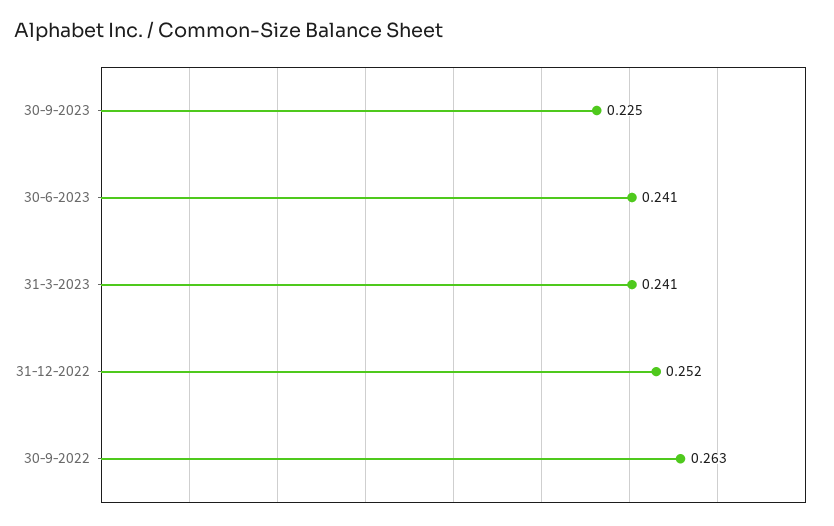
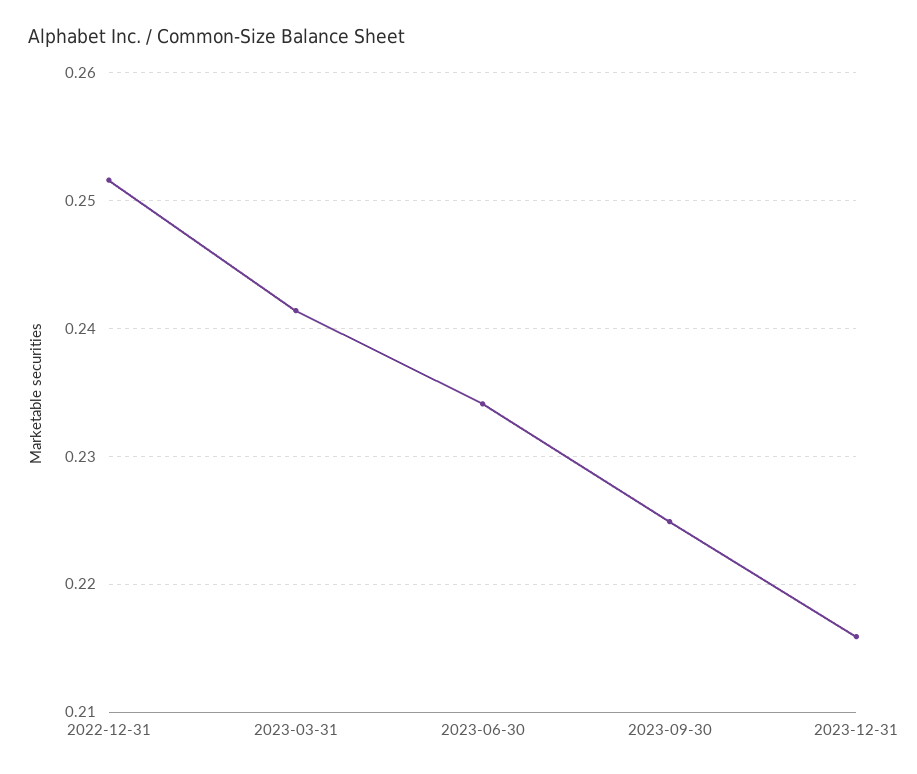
30-6-2023: 0.241 -> 0.234
30-9-2022: 0.263 -> none
2023-12-31: none -> 0.216

